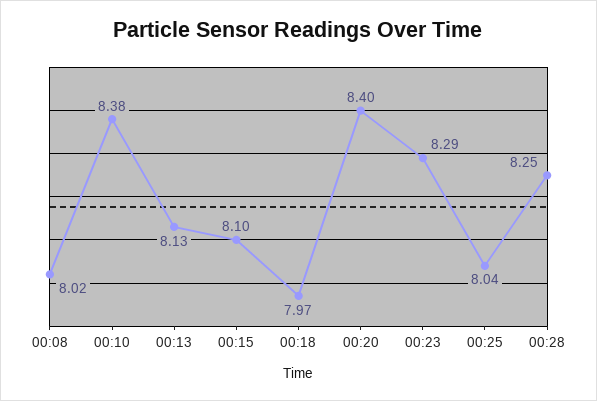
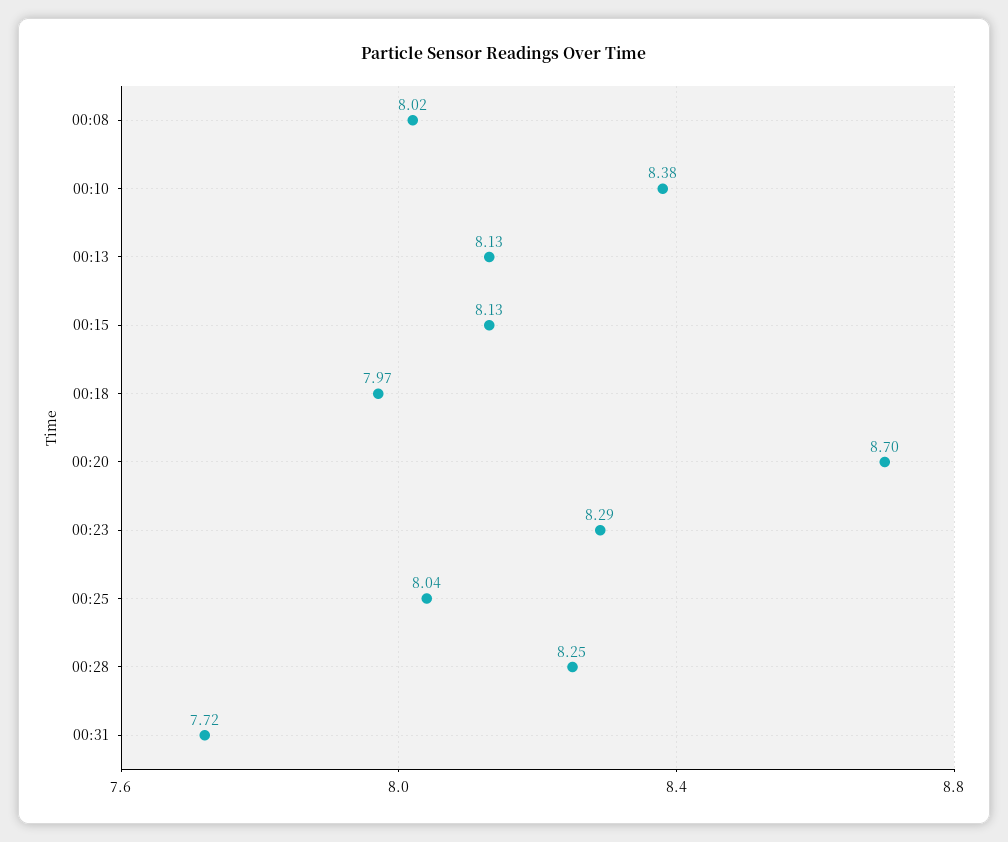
00:15: 8.1 -> 8.13
00:20: 8.4 -> 8.7
00:31: none -> 7.72

